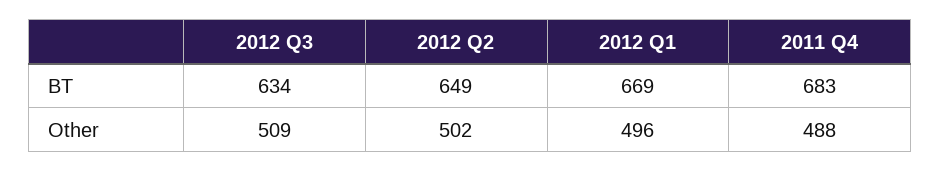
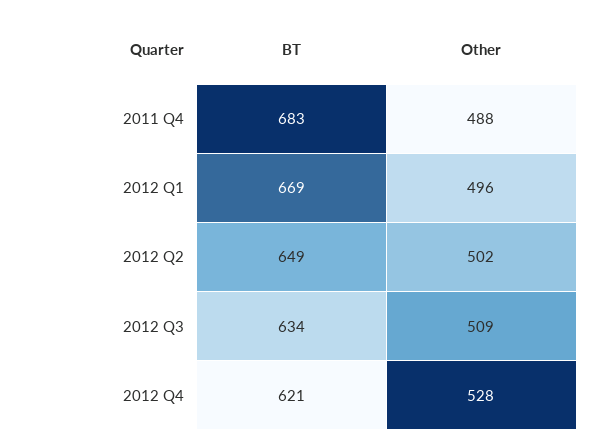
2012 Q4, BT: none -> 621
2012 Q4, Other: none -> 528

